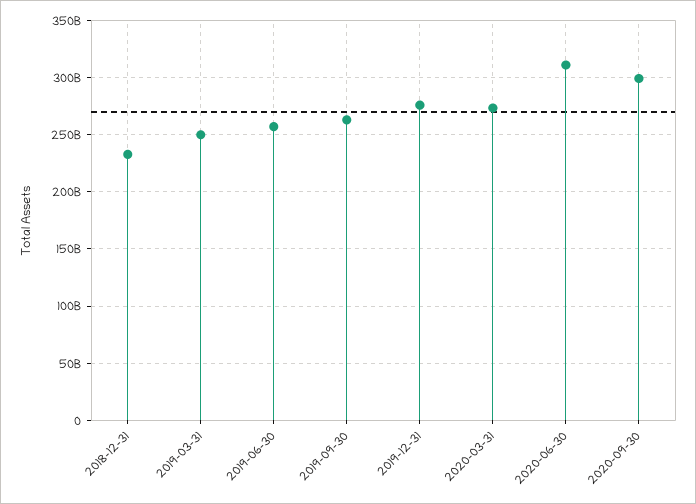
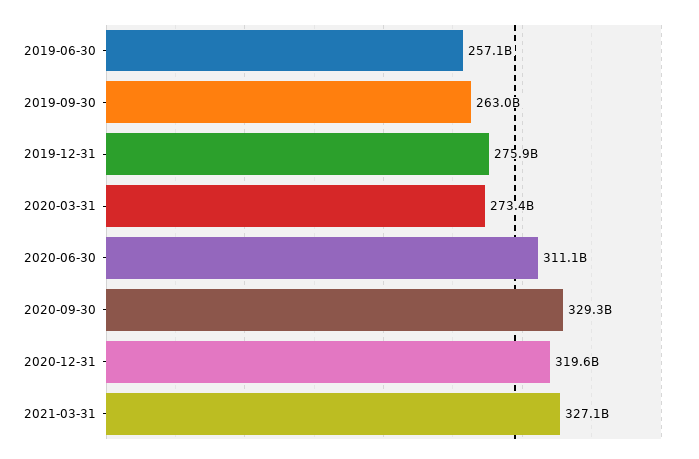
2018-12-31: 230000000000 -> none
2019-03-31: 250000000000 -> none
2020-09-30: 300000000000 -> 329300000000
2020-12-31: none -> 319600000000
2021-03-31: none -> 327100000000

